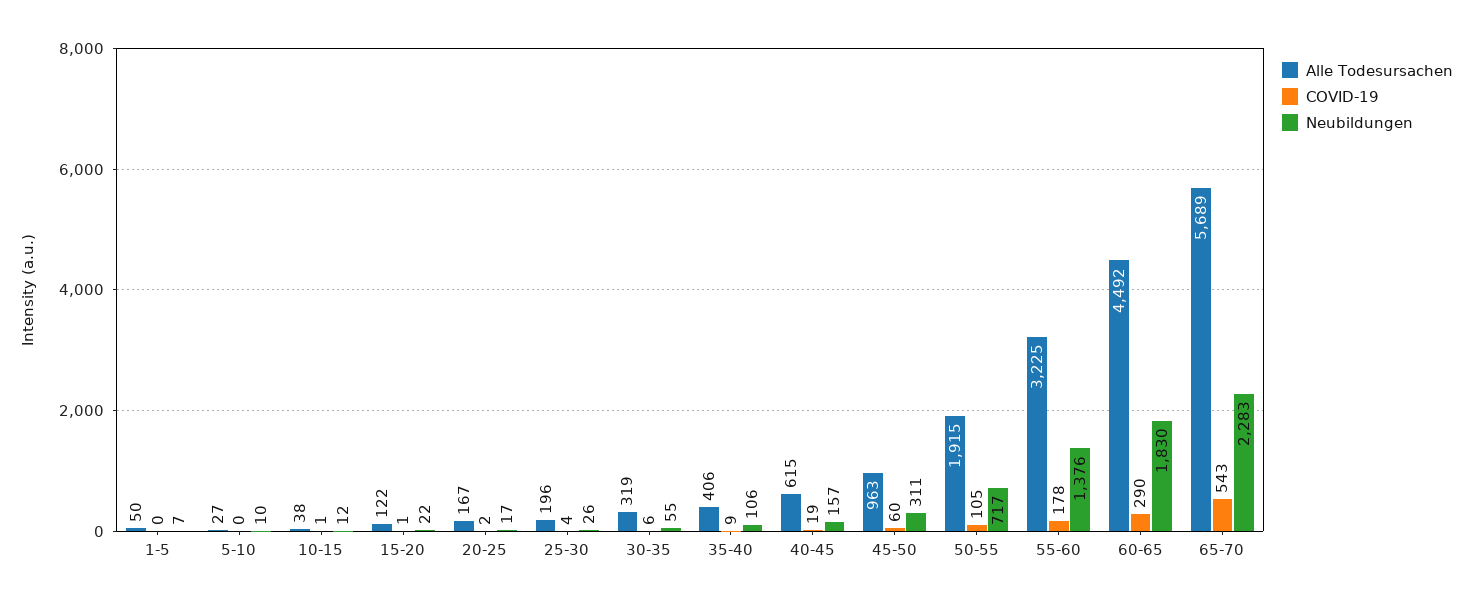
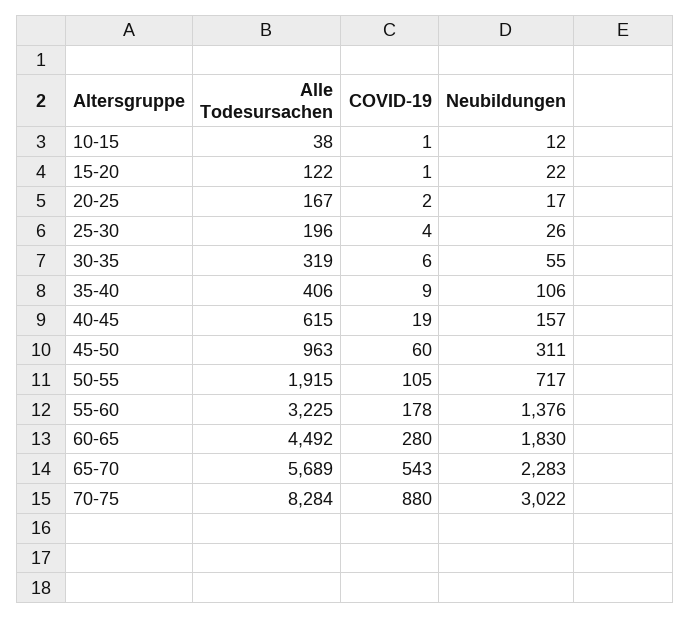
Alle Todesursachen, 1-5: 50 -> none
COVID-19, 1-5: 0 -> none
Neubildungen, 1-5: 7 -> none
Alle Todesursachen, 5-10: 27 -> none
COVID-19, 5-10: 0 -> none
Neubildungen, 5-10: 10 -> none
COVID-19, 60-65: 290 -> 280
Alle Todesursachen, 70-75: none -> 8284
COVID-19, 70-75: none -> 880
Neubildungen, 70-75: none -> 3022

